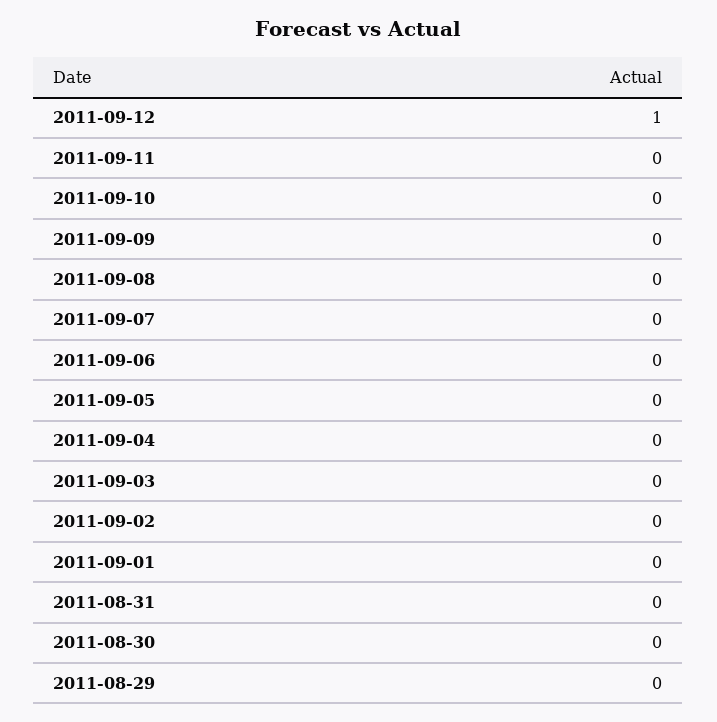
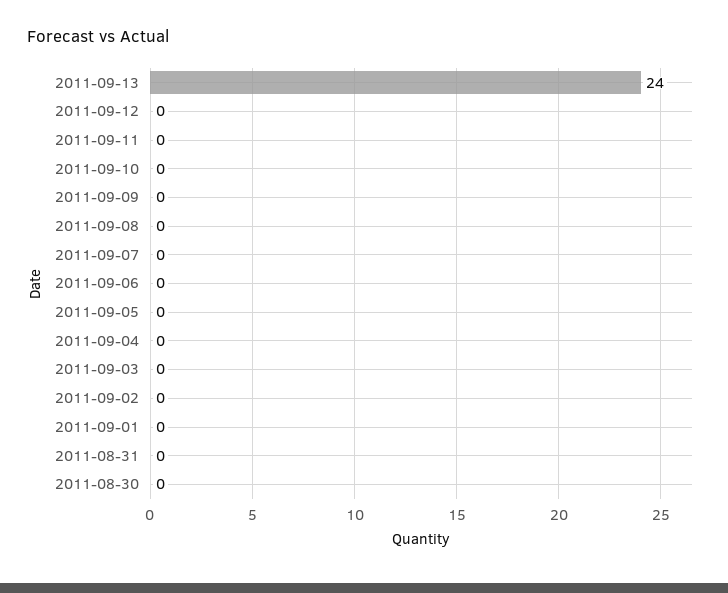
2011-09-12: 1 -> 0
2011-08-29: 0 -> none
2011-09-13: none -> 24

